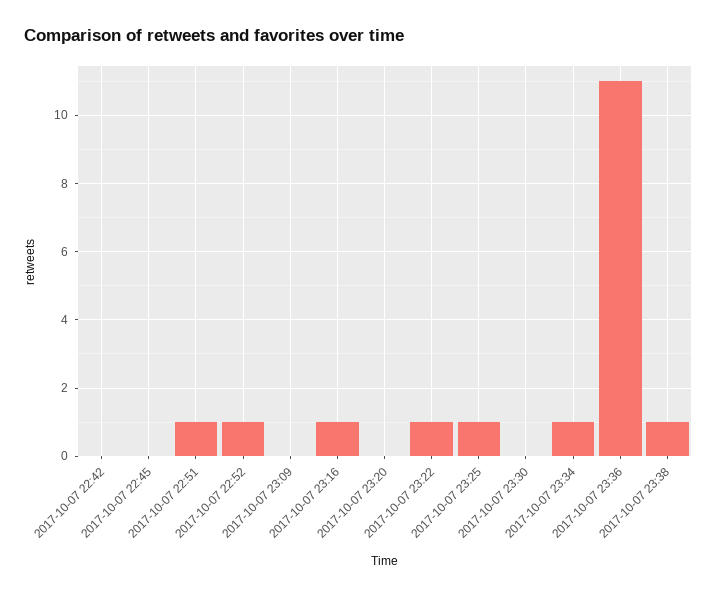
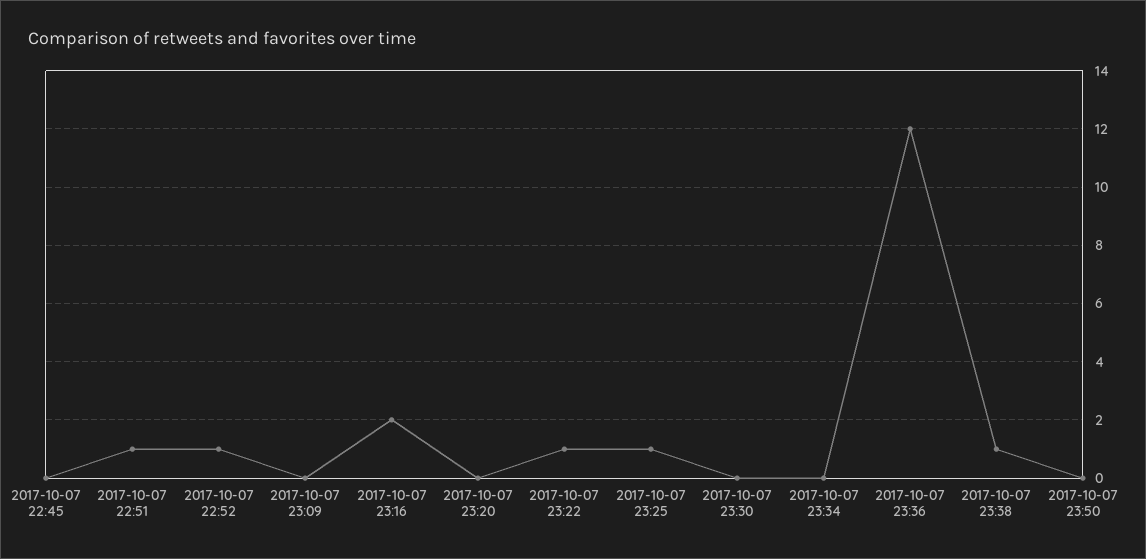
2017-10-07 22:42: 0 -> none
2017-10-07 23:16: 1 -> 2
2017-10-07 23:34: 1 -> 0
2017-10-07 23:36: 11 -> 12
2017-10-07 23:50: none -> 0

